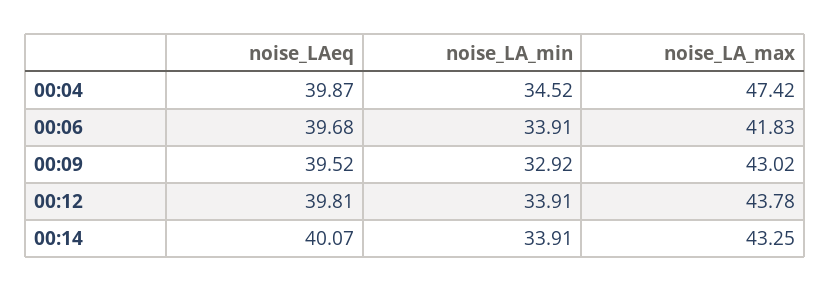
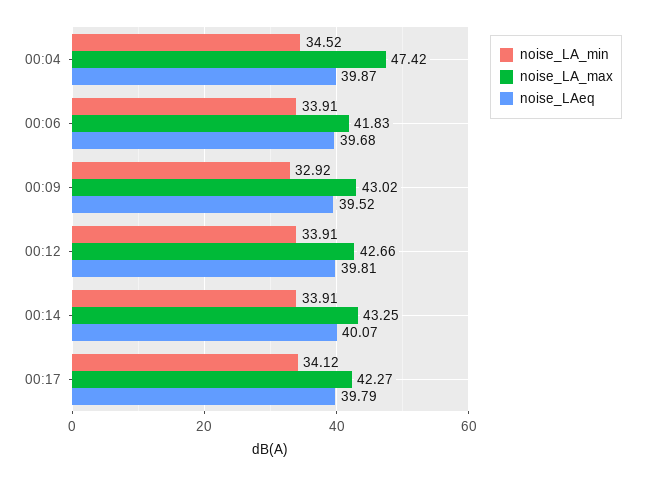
noise_LA_max, 00:12: 43.78 -> 42.66
noise_LA_min, 00:17: none -> 34.12
noise_LA_max, 00:17: none -> 42.27
noise_LAeq, 00:17: none -> 39.79

